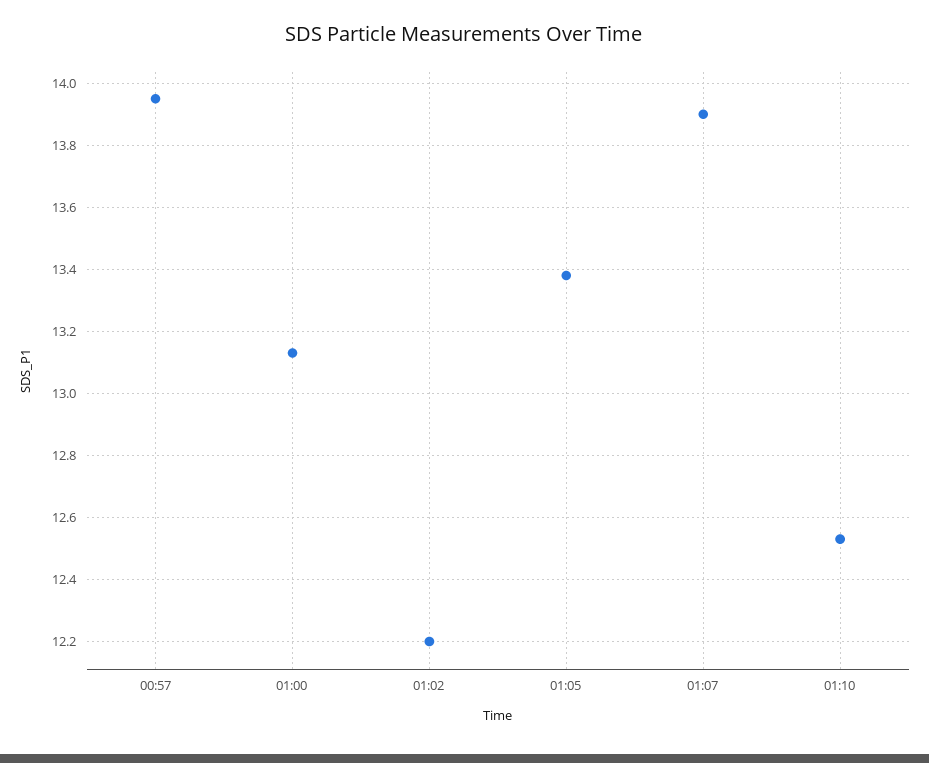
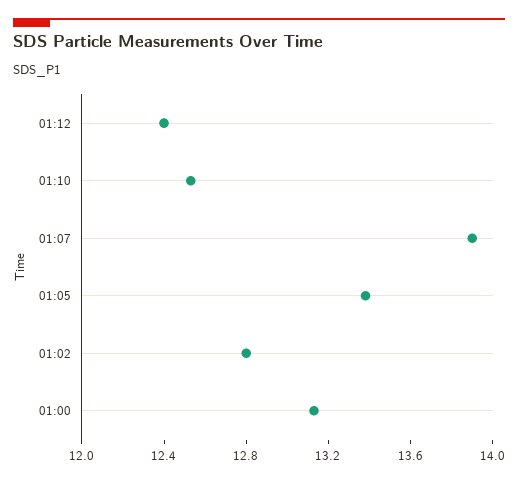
00:57: 13.95 -> none
01:02: 12.2 -> 12.8
01:12: none -> 12.4

